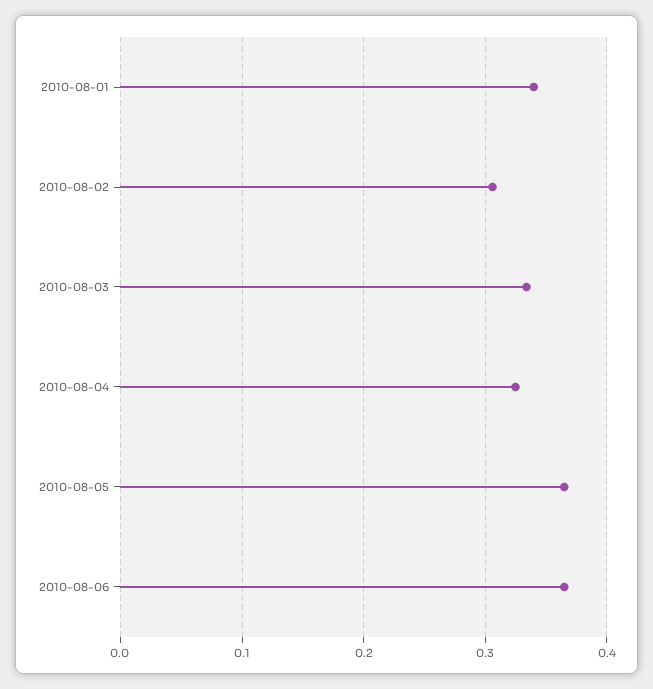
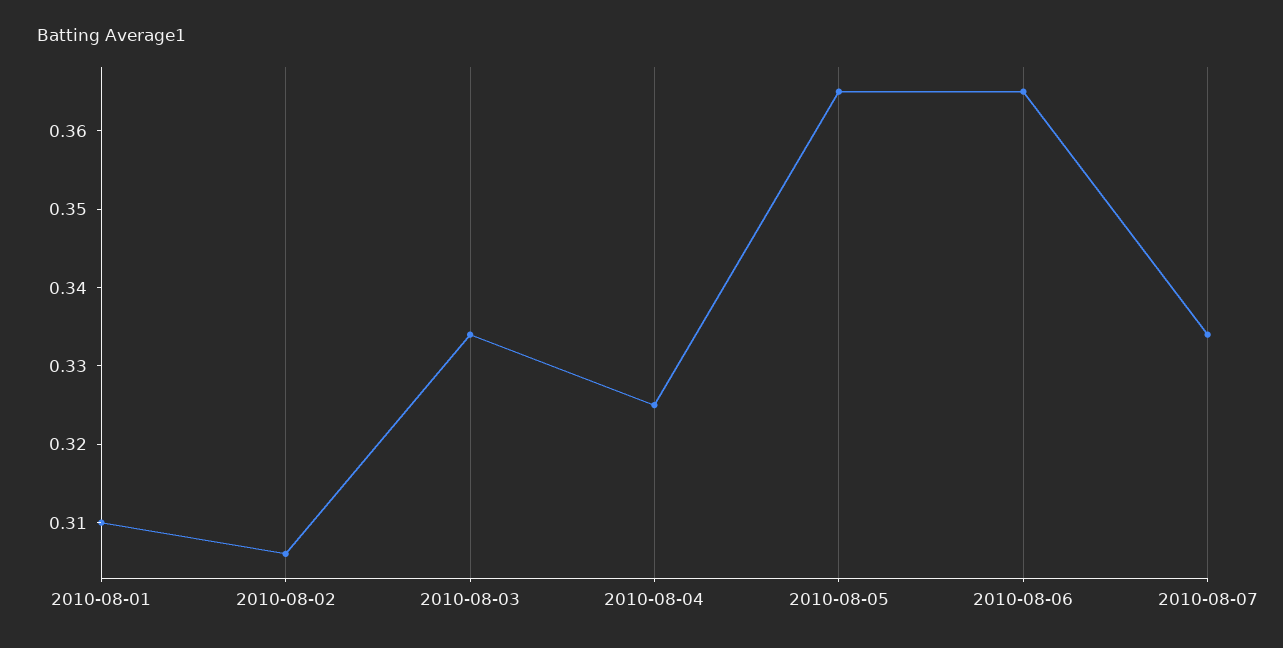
2010-08-01: 0.34 -> 0.31
2010-08-07: none -> 0.335

